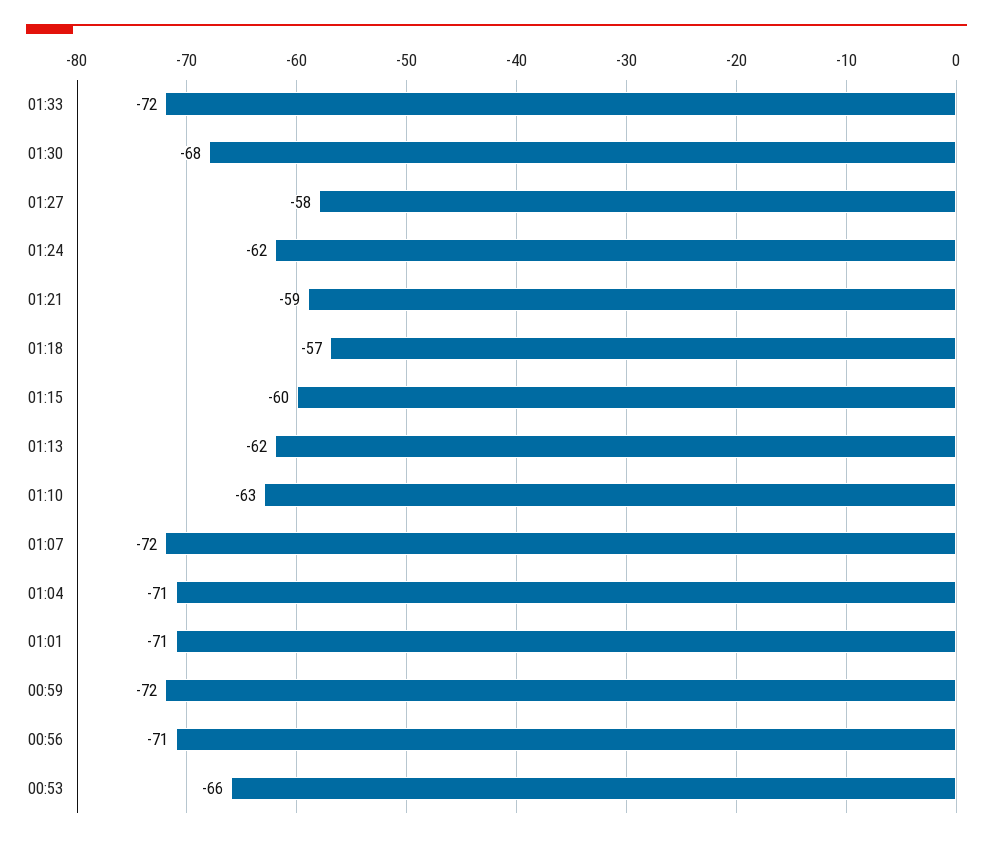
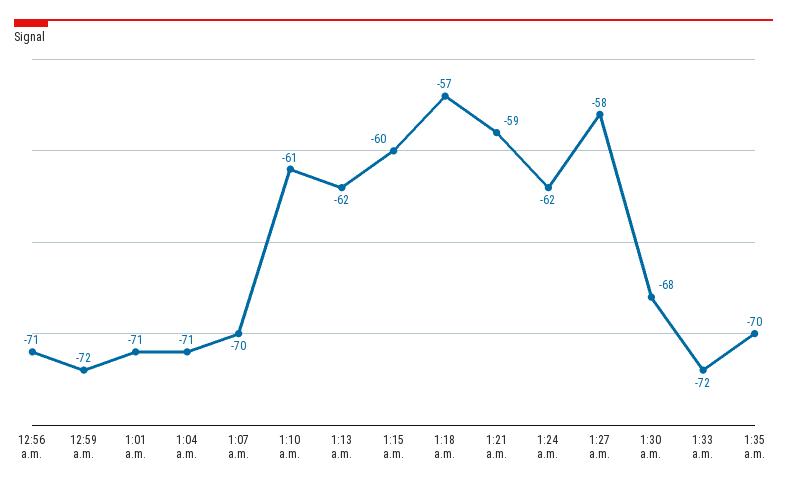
01:10: -63 -> -61
01:07: -72 -> -70
00:53: -66 -> none
1:35 a.m.: none -> -70

